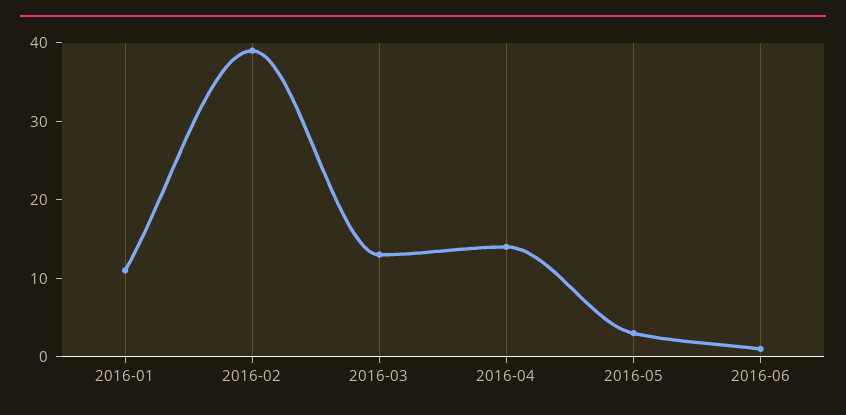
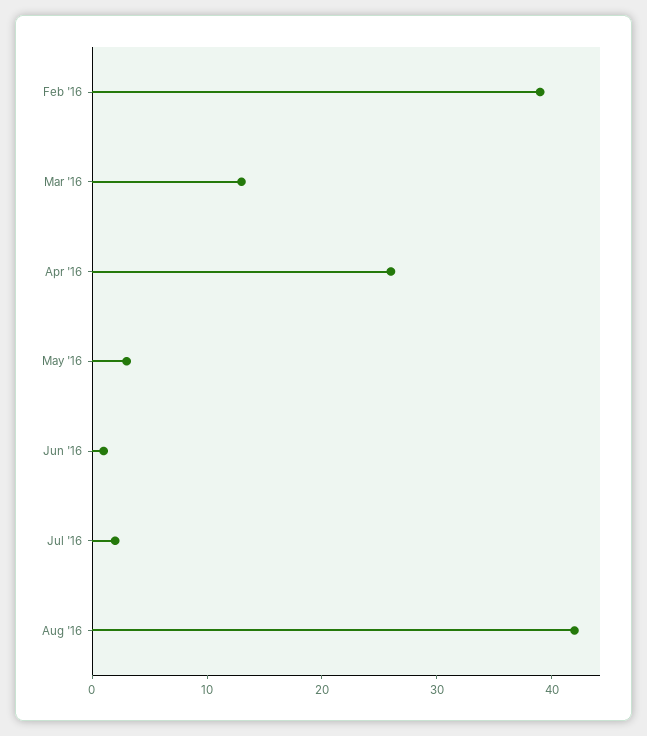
2016-01: 10 -> none
2016-04: 15 -> 26
Jul '16: none -> 2
Aug '16: none -> 42

